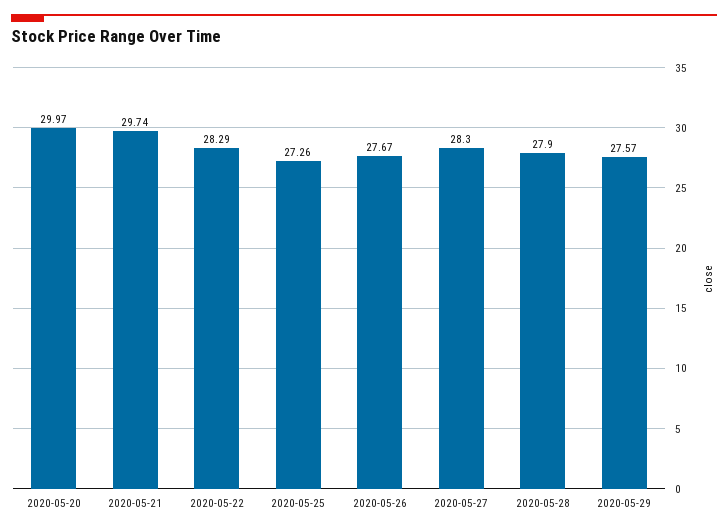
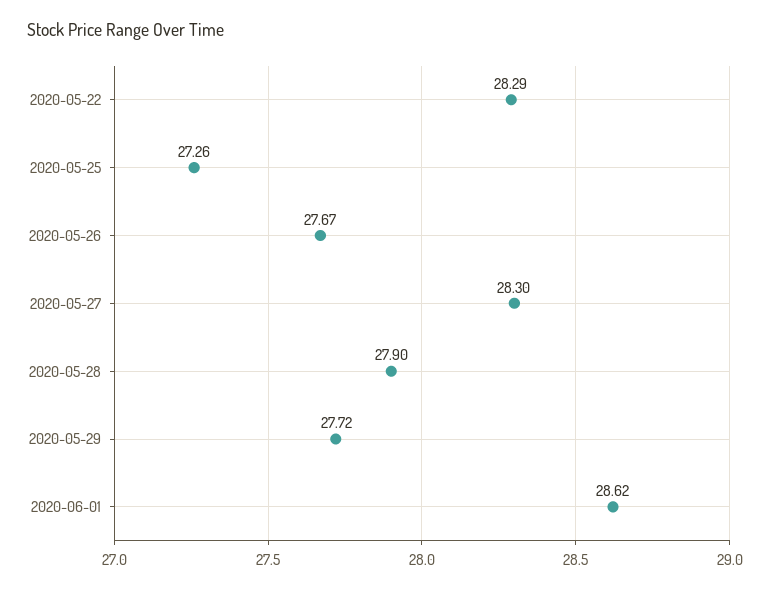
2020-05-20: 29.97 -> none
2020-05-21: 29.74 -> none
2020-05-29: 27.57 -> 27.72
2020-06-01: none -> 28.62

